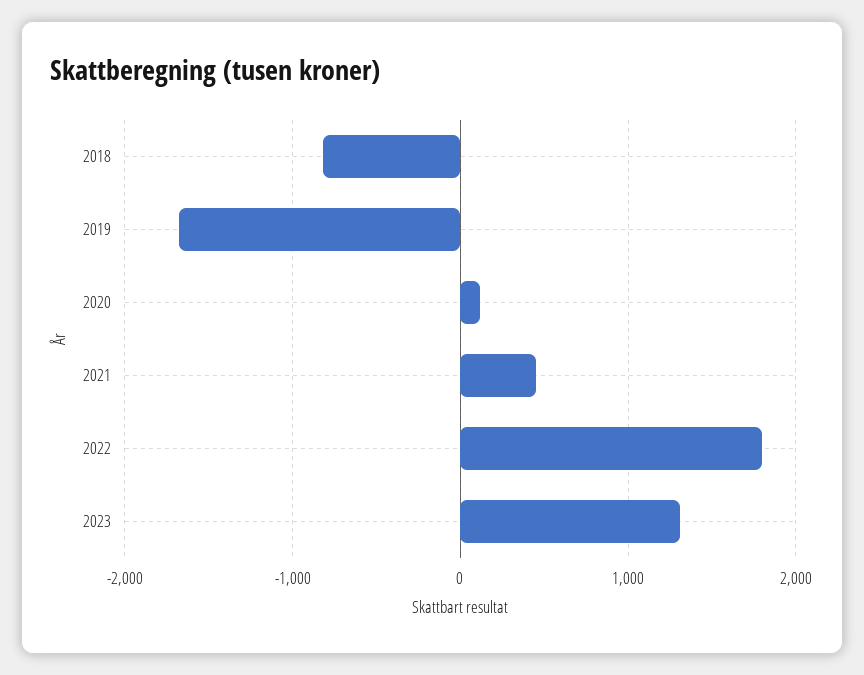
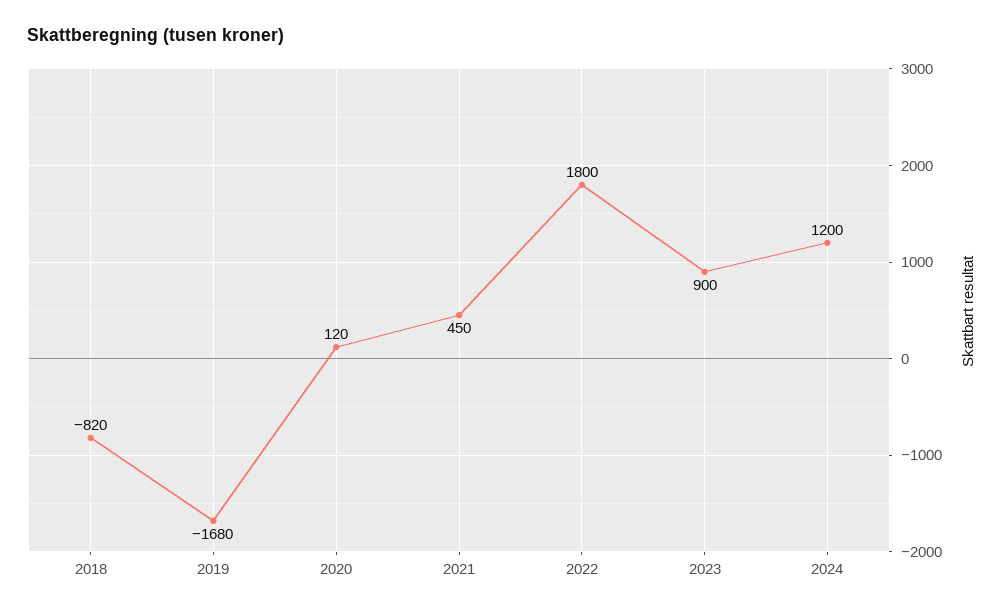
2023: 1300 -> 900
2024: none -> 1200

